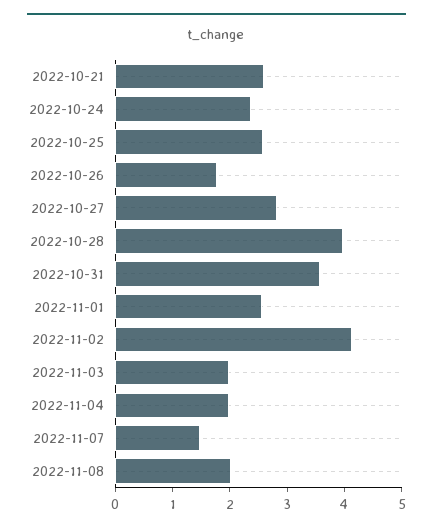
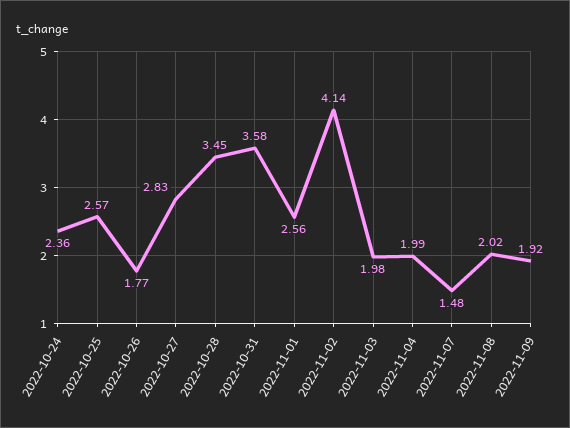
2022-10-21: 2.6 -> none
2022-10-28: 4 -> 3.45
2022-11-09: none -> 1.92

